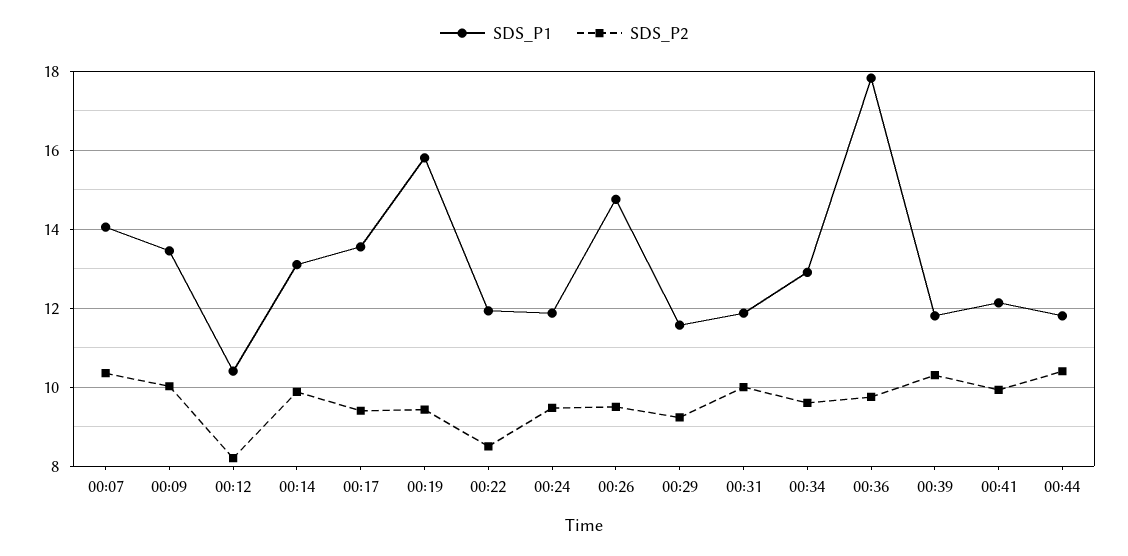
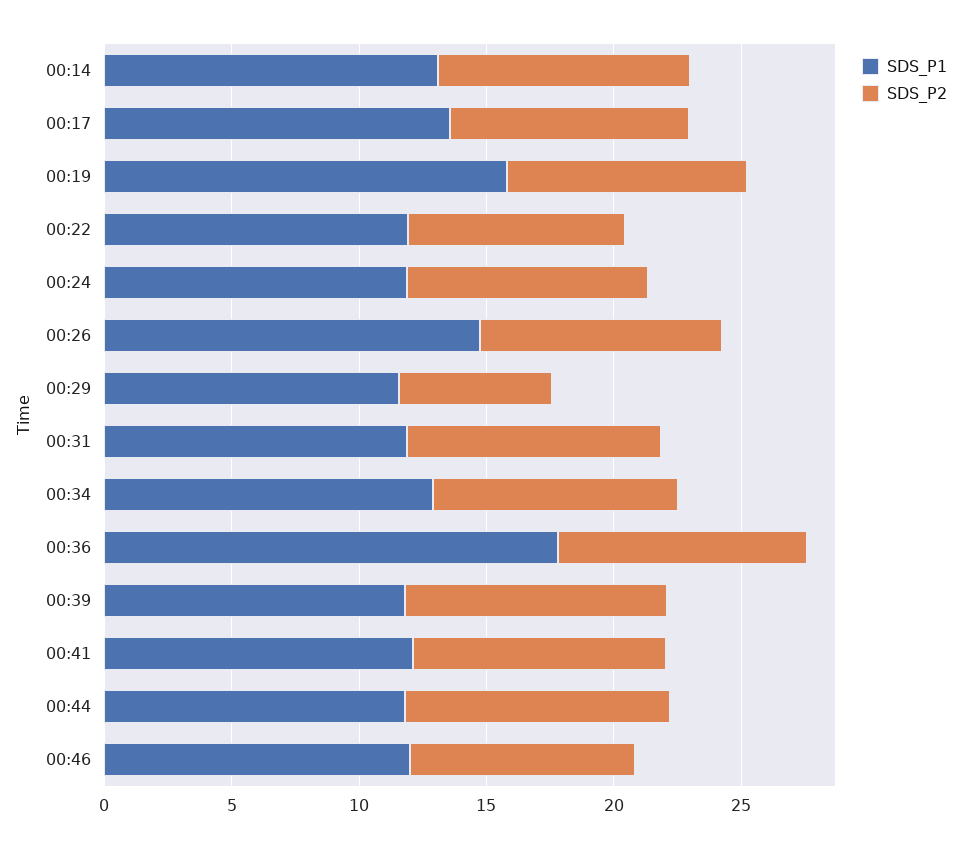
SDS_P1, 00:07: 14 -> none
SDS_P2, 00:07: 10.4 -> none
SDS_P1, 00:09: 13.4 -> none
SDS_P2, 00:09: 10 -> none
SDS_P1, 00:12: 10.4 -> none
SDS_P2, 00:12: 8.2 -> none
SDS_P2, 00:29: 9.2 -> 6
SDS_P1, 00:46: none -> 12
SDS_P2, 00:46: none -> 9

